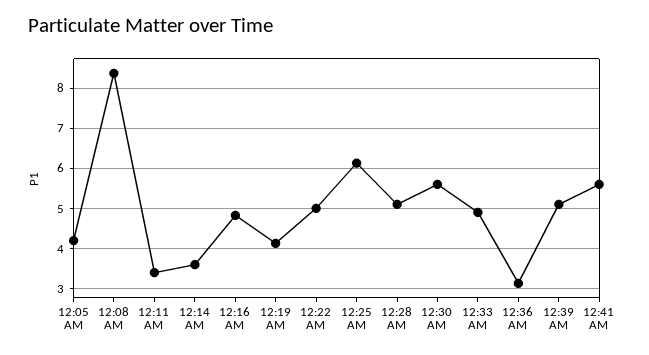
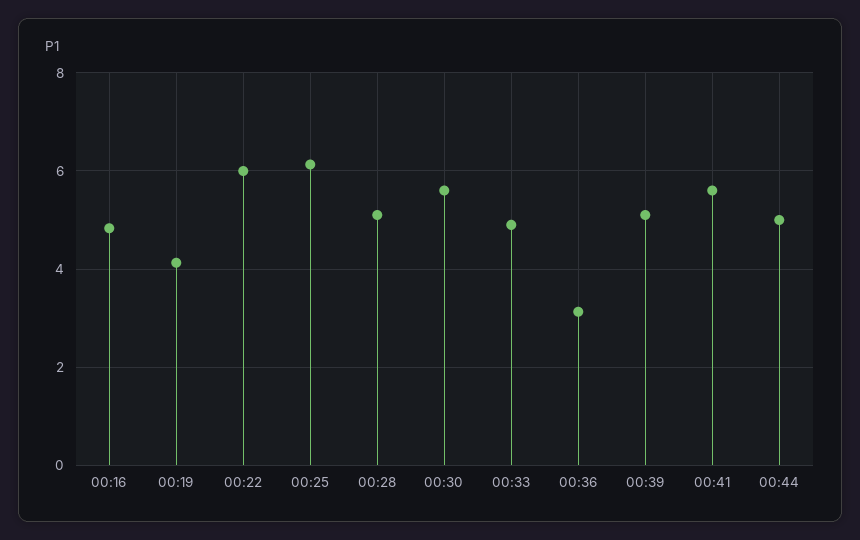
12:05 AM: 4.2 -> none
12:08 AM: 8.4 -> none
12:11 AM: 3.4 -> none
12:14 AM: 3.6 -> none
12:22 AM: 5 -> 6
00:44: none -> 5

